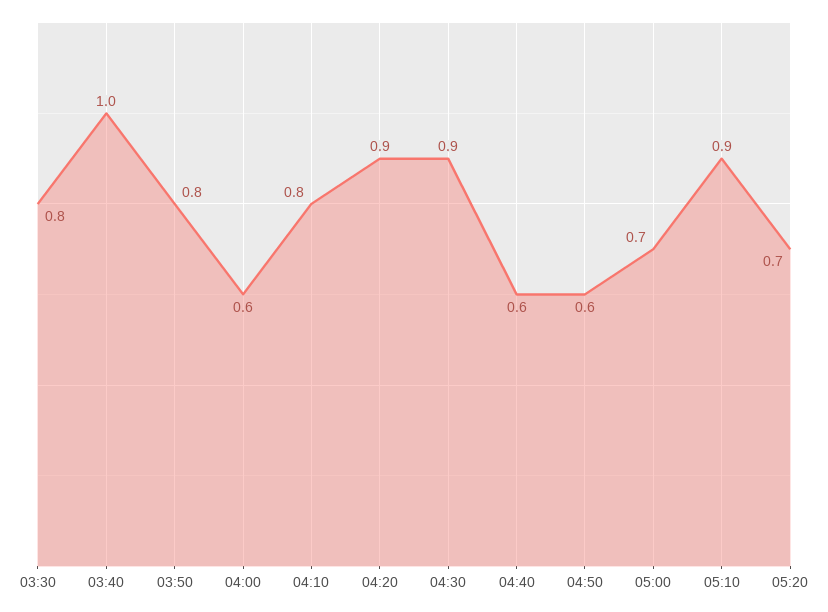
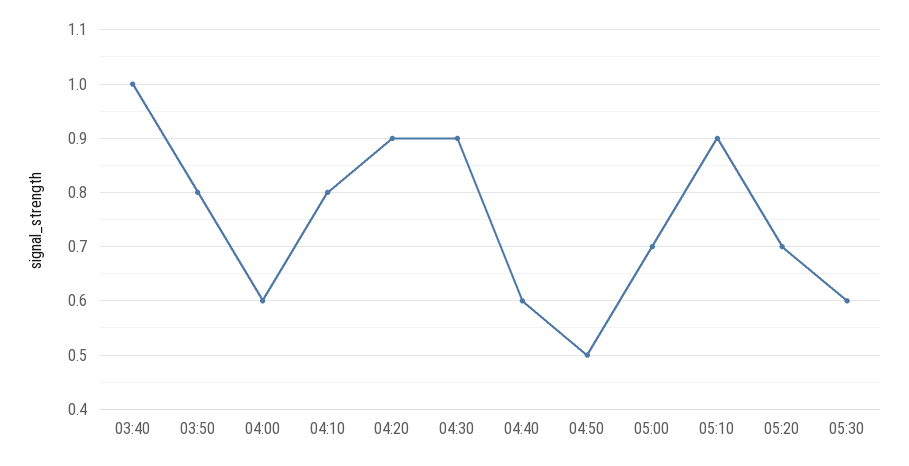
03:30: 0.8 -> none
04:50: 0.6 -> 0.5
05:30: none -> 0.6

